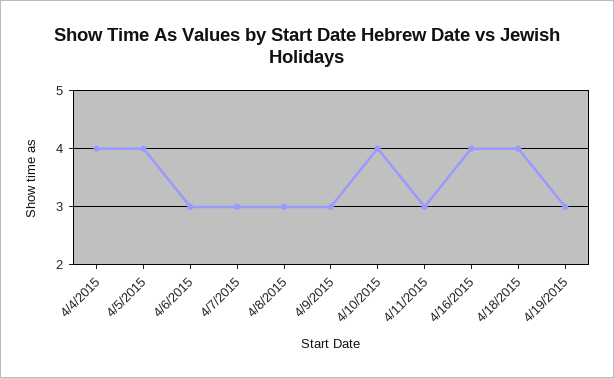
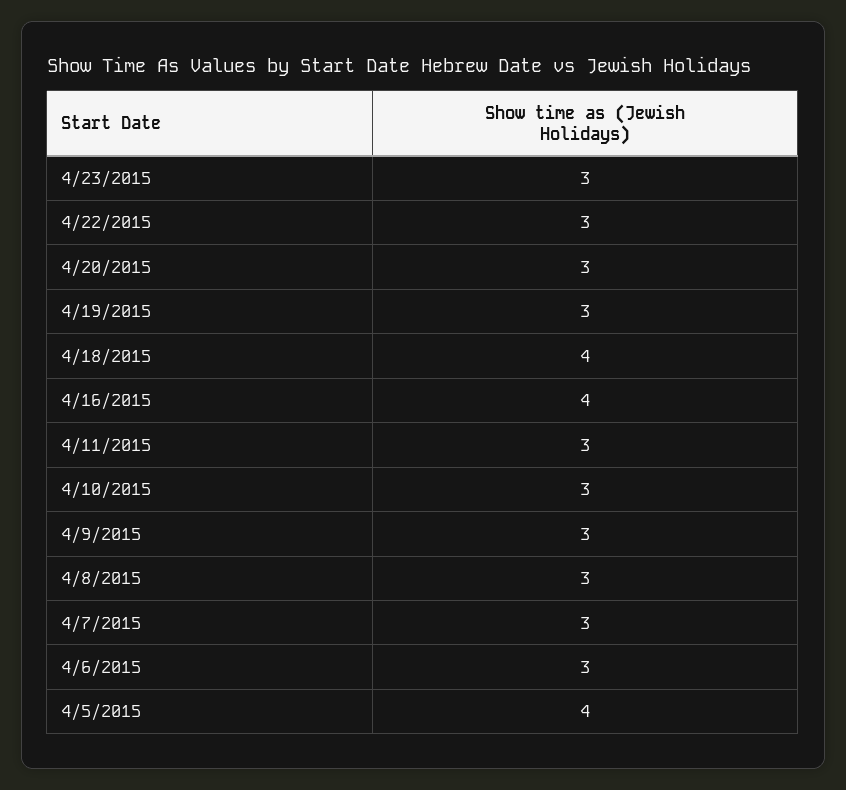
4/4/2015: 4 -> none
4/10/2015: 4 -> 3
4/23/2015: none -> 3
4/22/2015: none -> 3
4/20/2015: none -> 3

